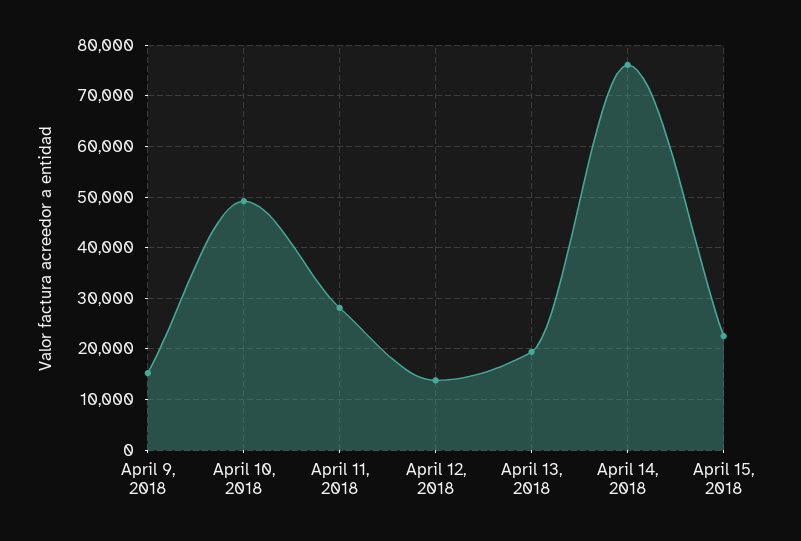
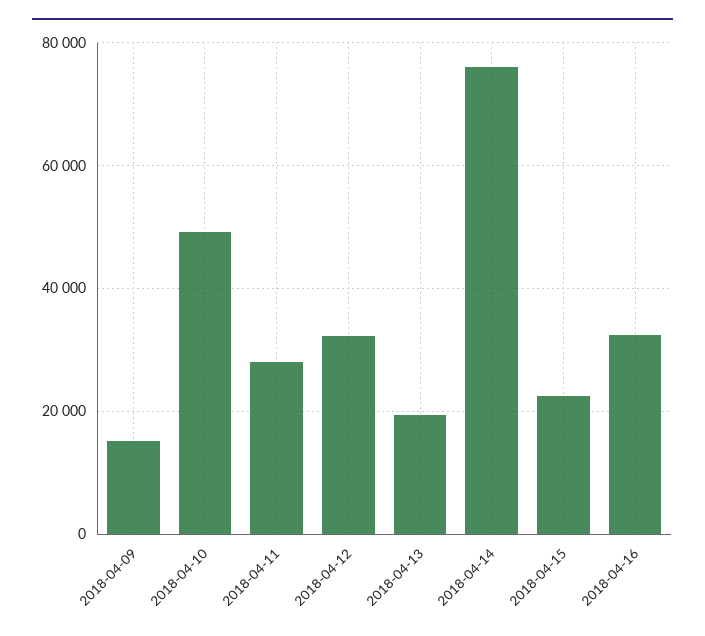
April 12, 2018: 14000 -> 32000
2018-04-16: none -> 32000

